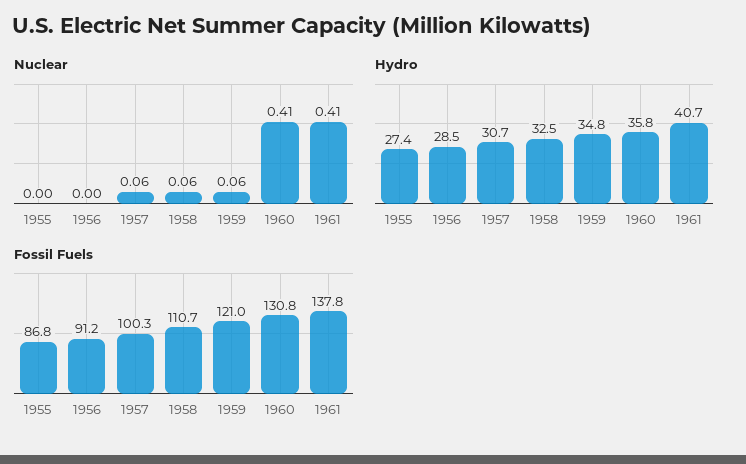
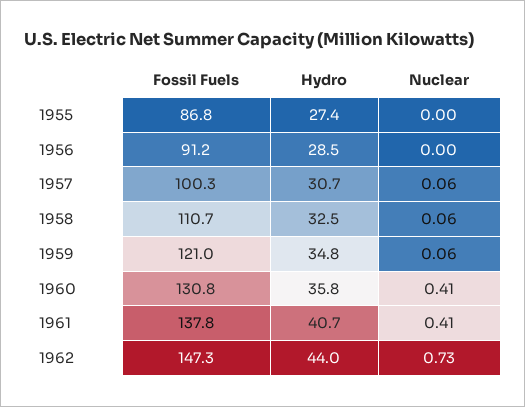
Fossil Fuels, 1962: none -> 147.3
Hydro, 1962: none -> 44
Nuclear, 1962: none -> 0.73

